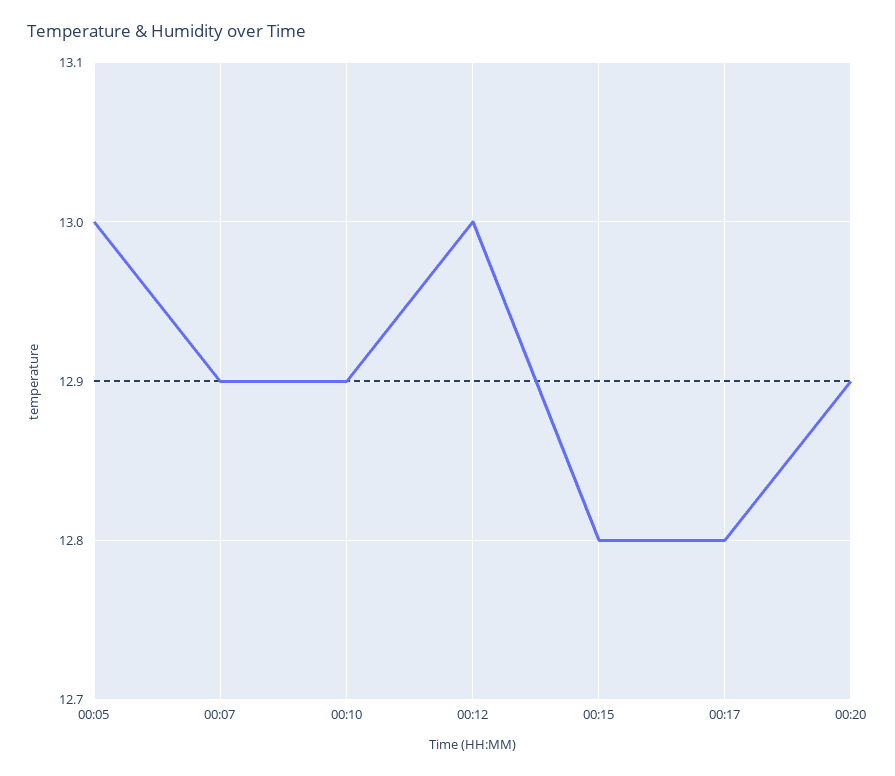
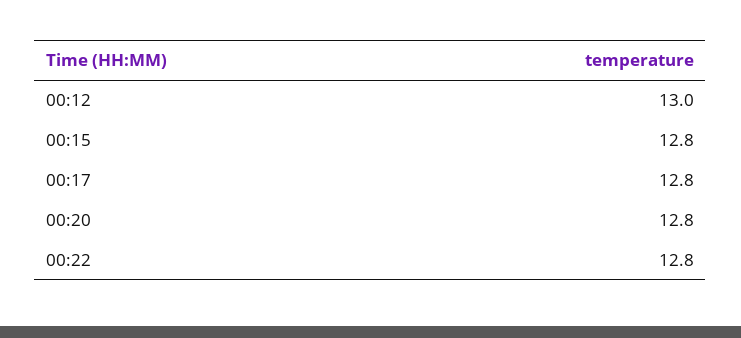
00:05: 13 -> none
00:07: 12.9 -> none
00:10: 12.9 -> none
00:20: 12.9 -> 12.8
00:22: none -> 12.8

